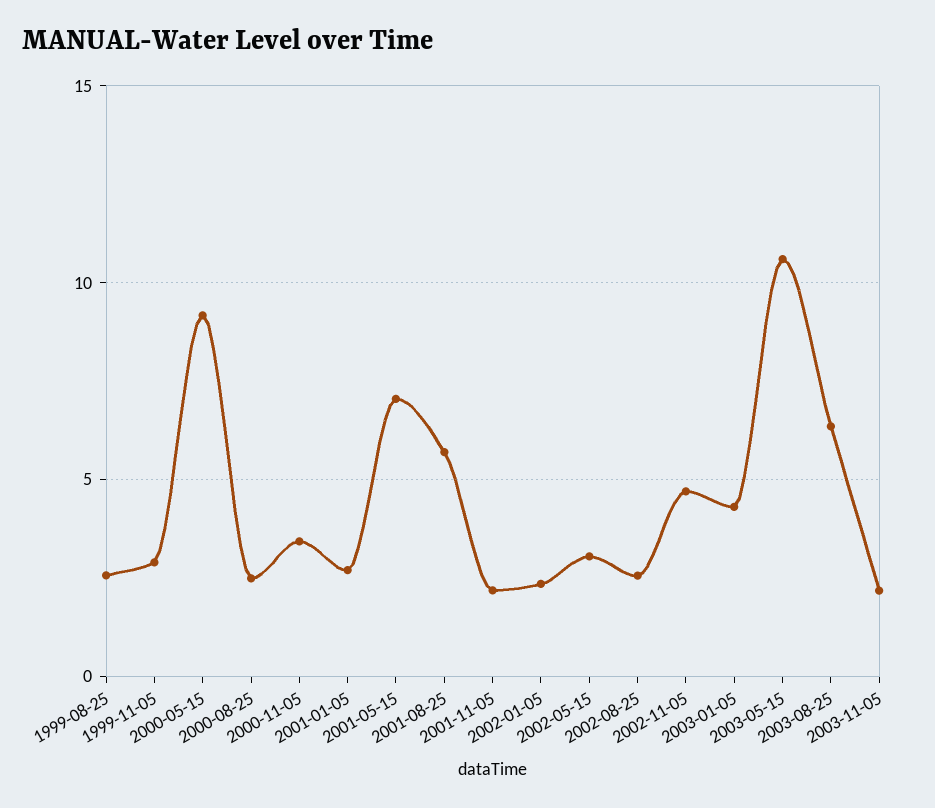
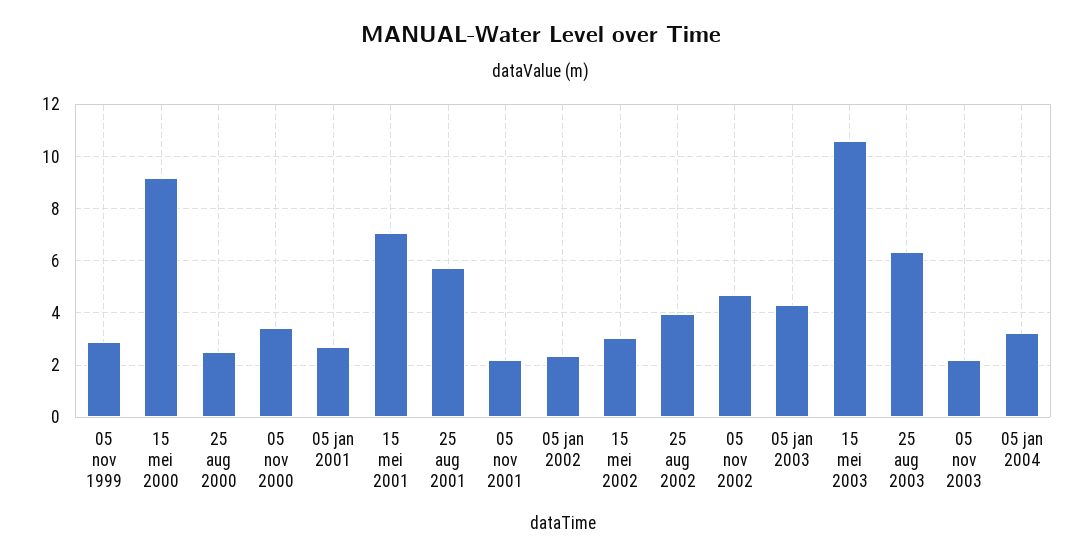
1999-08-25: 2.5 -> none
2002-08-25: 2.5 -> 4
05 jan 2004: none -> 3.25

